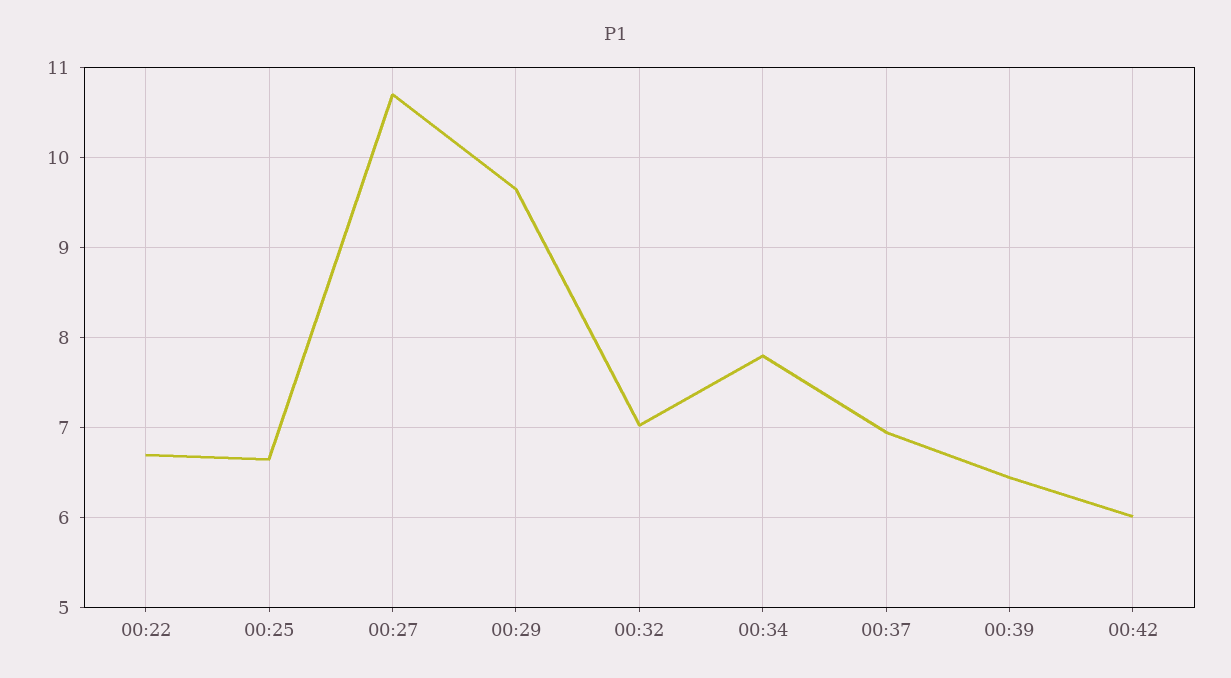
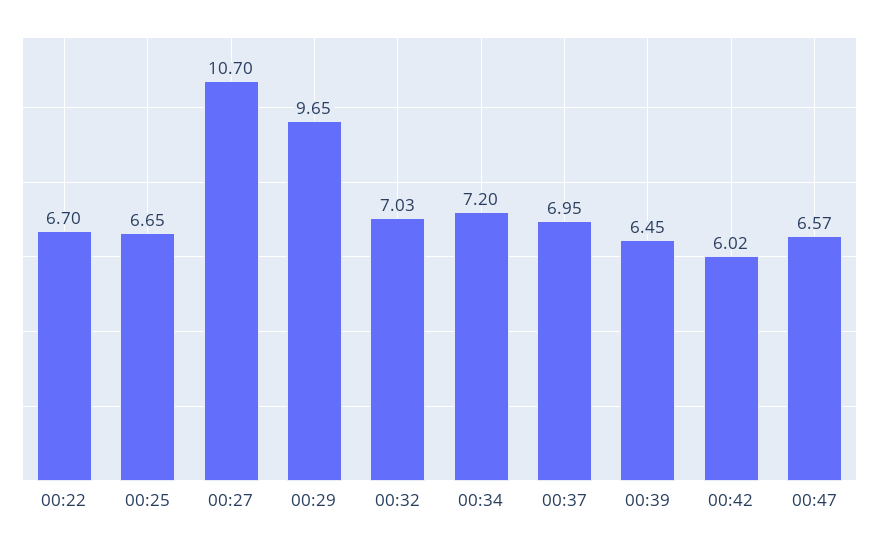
00:34: 7.8 -> 7.2
00:47: none -> 6.57

